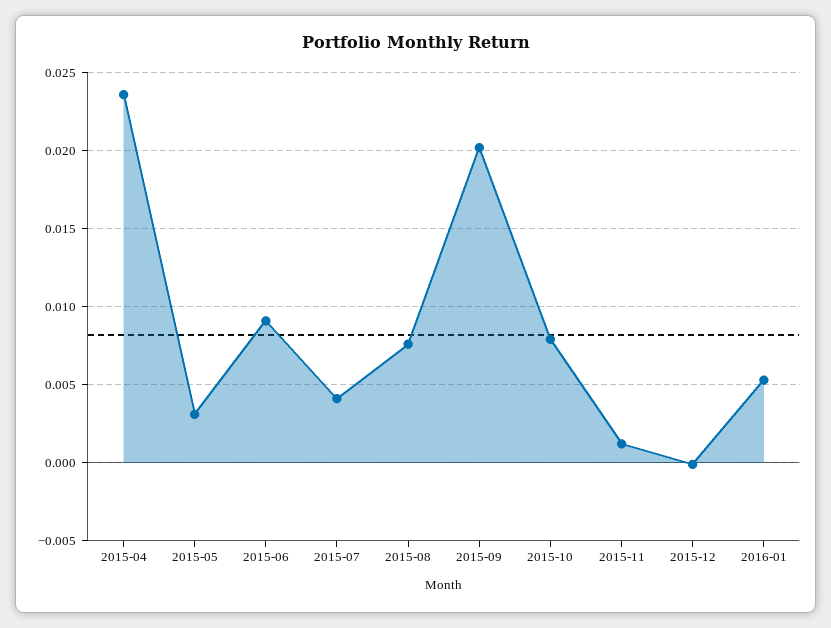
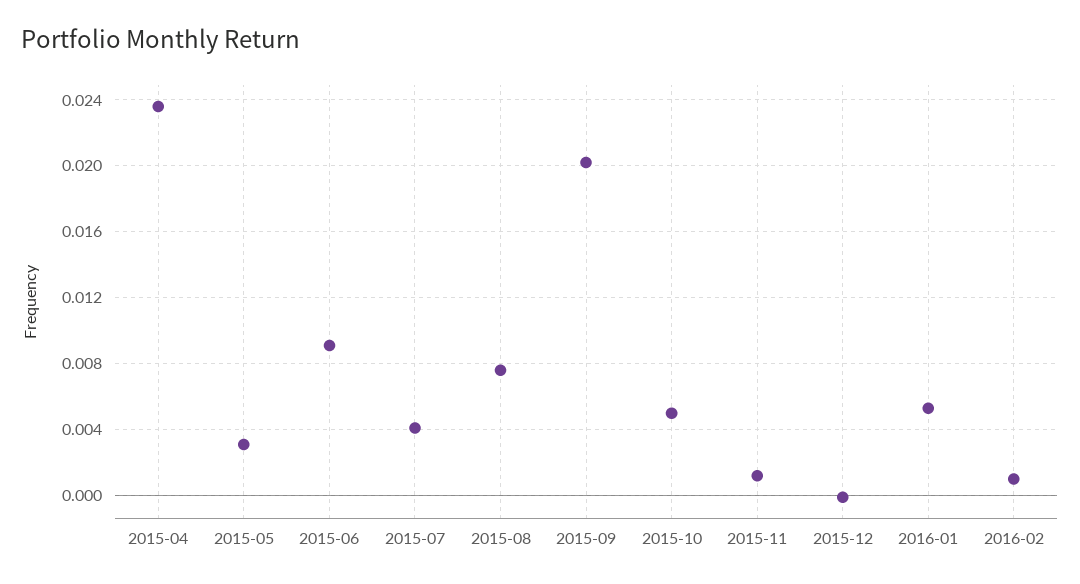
2015-10: 0.008 -> 0.005
2016-02: none -> 0.001

